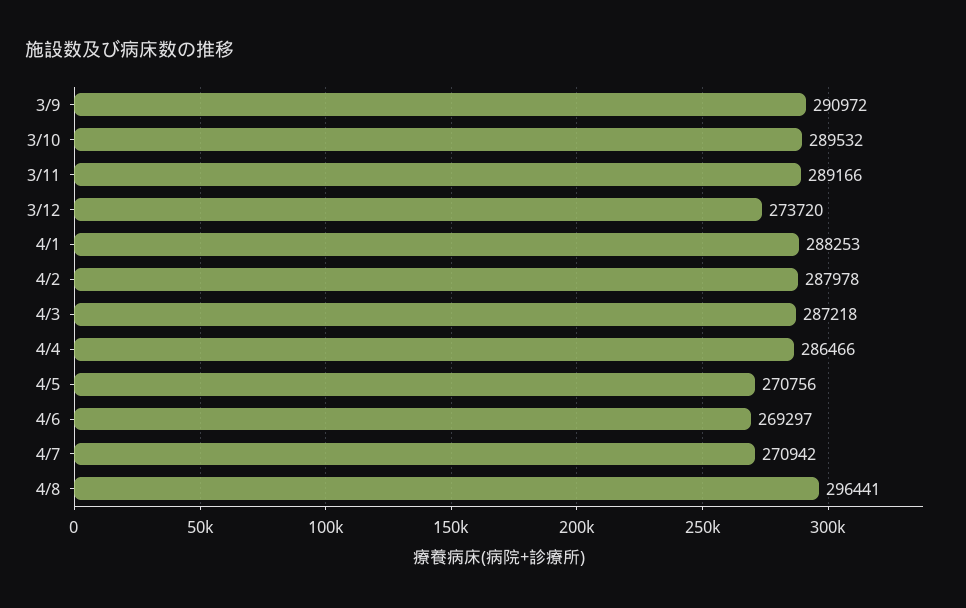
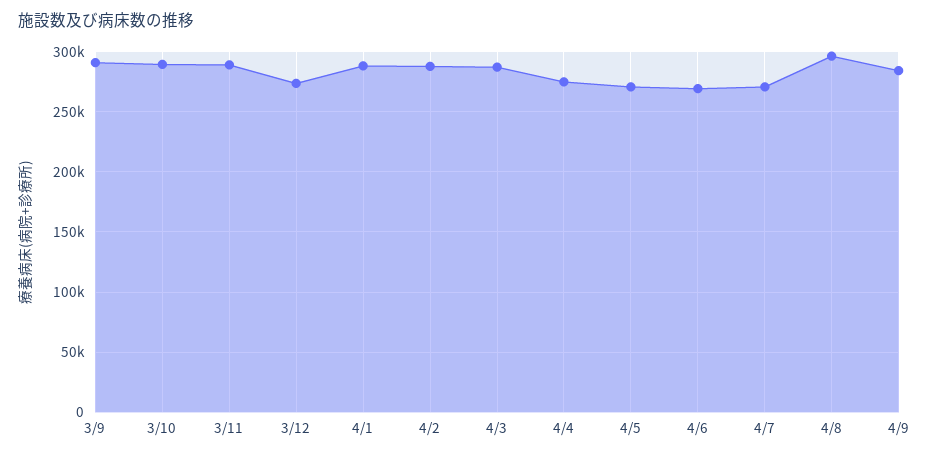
4/4: 286466 -> 275000
4/9: none -> 285000

